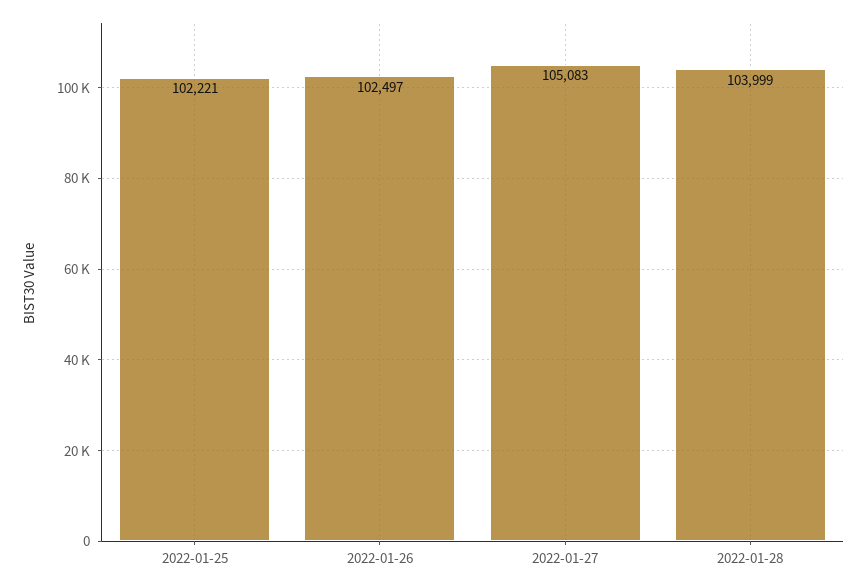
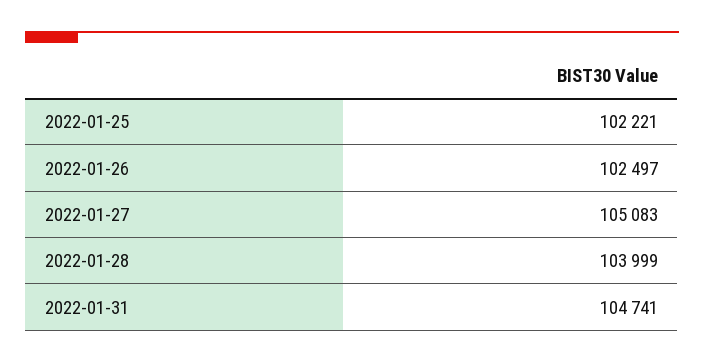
2022-01-31: none -> 104741

